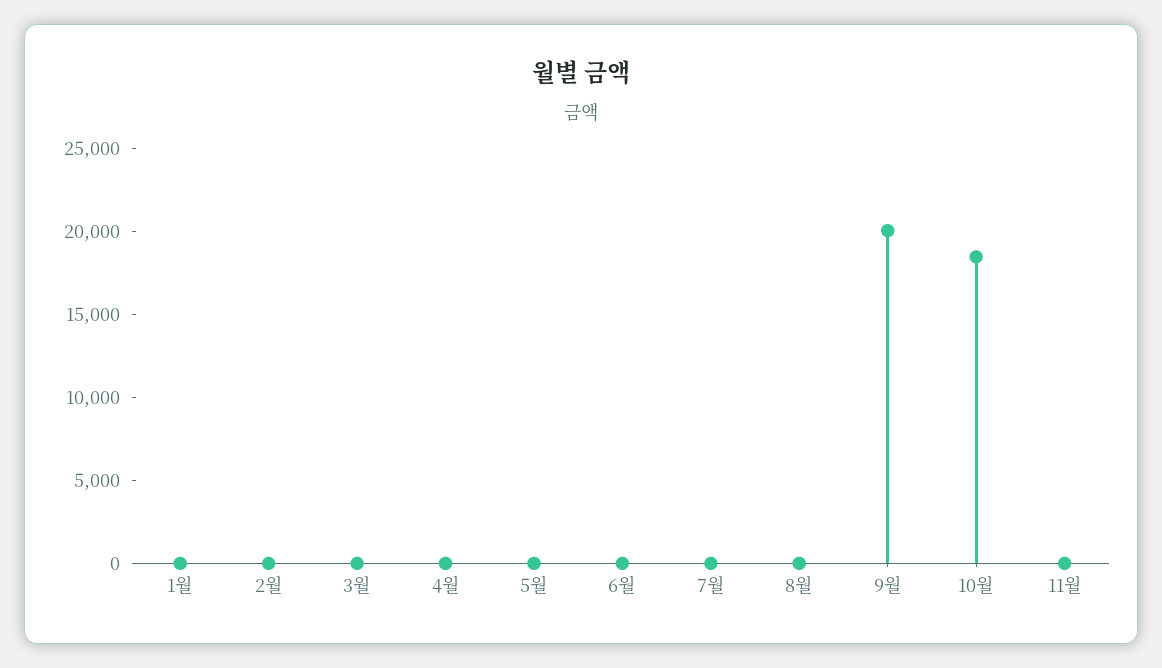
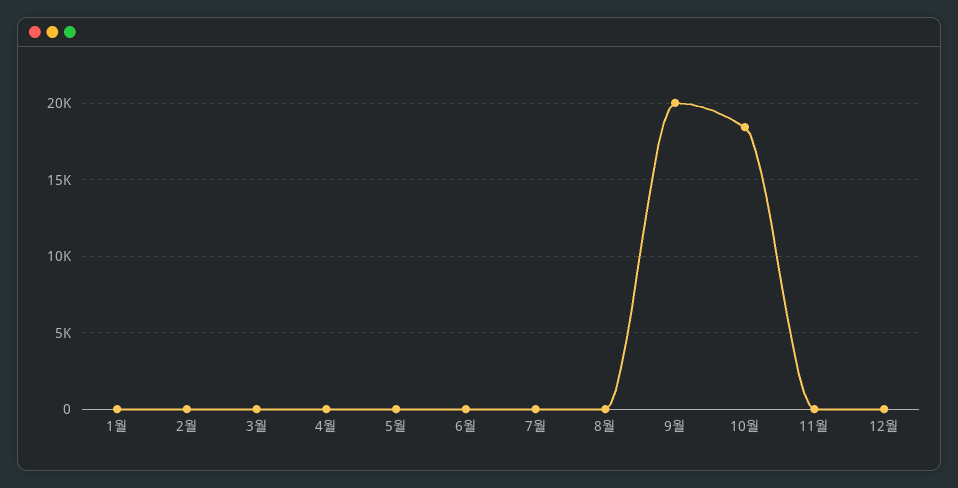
12월: none -> 0

